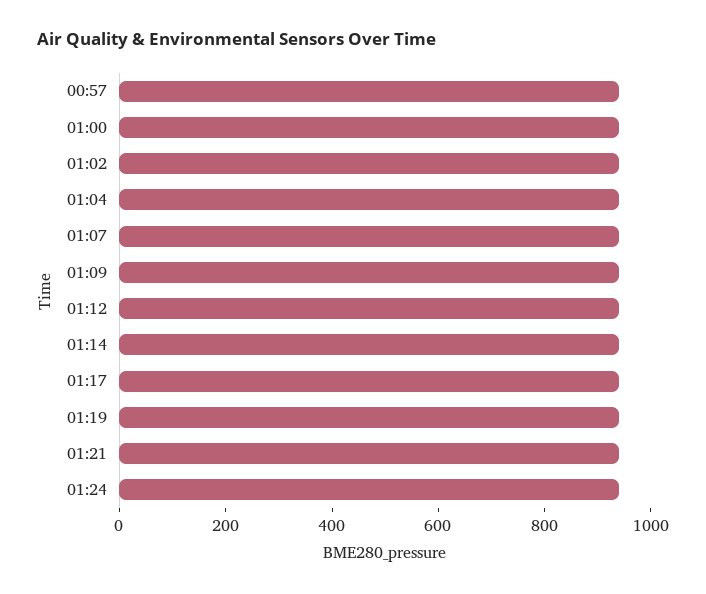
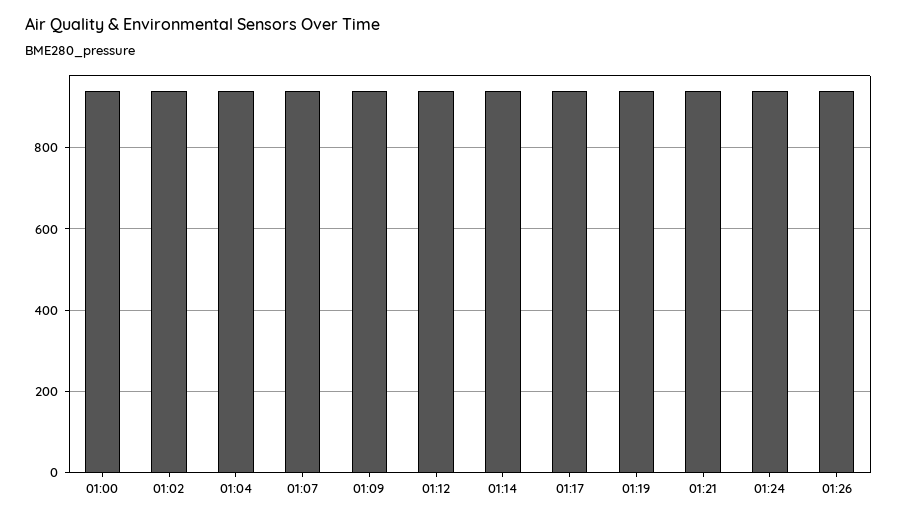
00:57: 950 -> none
01:26: none -> 940

